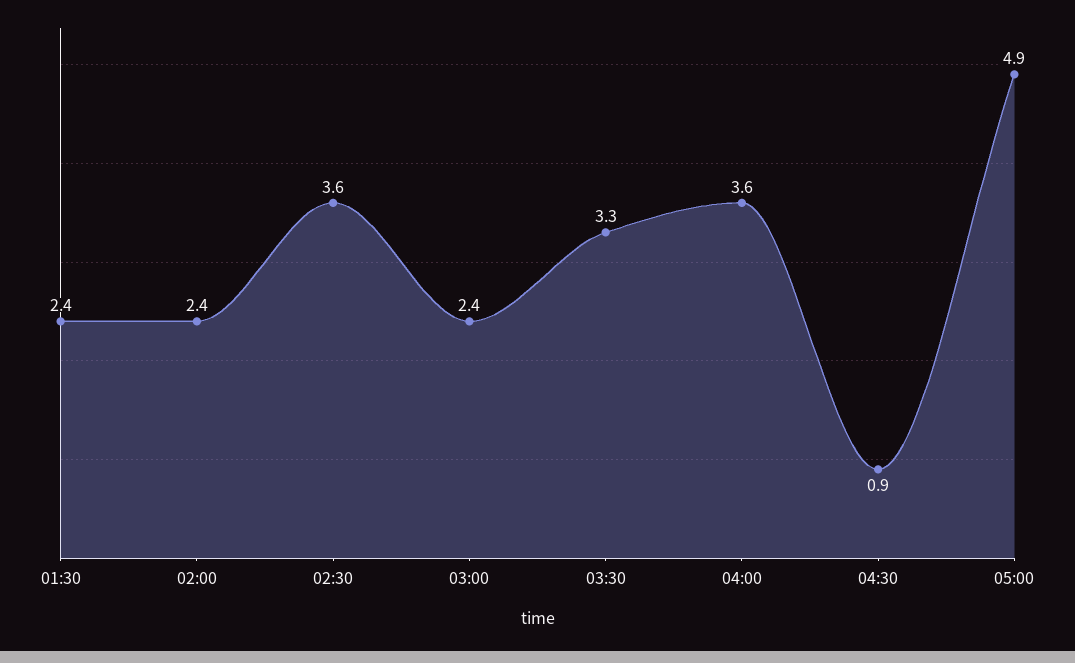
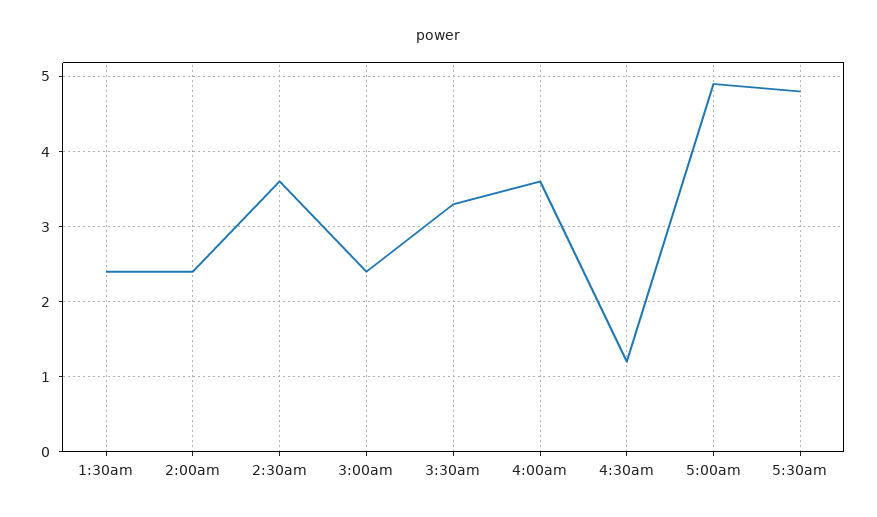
04:30: 0.9 -> 1.2
5:30am: none -> 4.8

